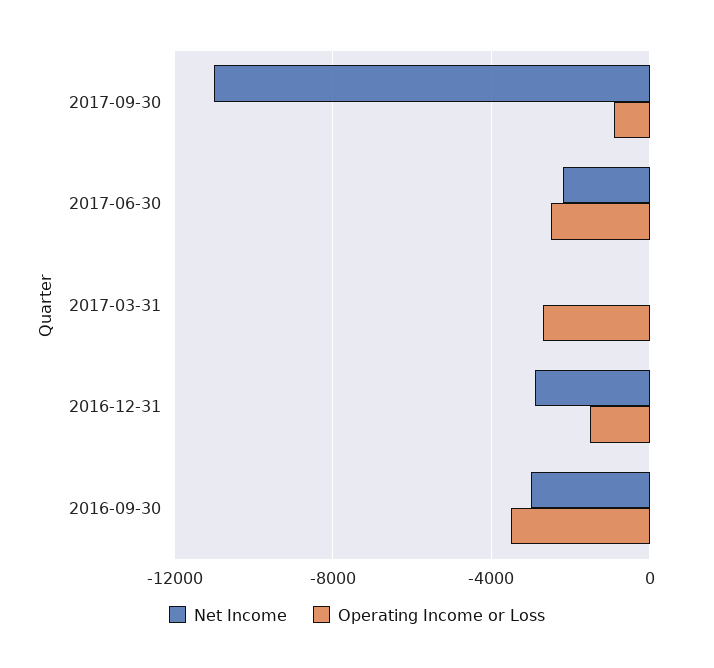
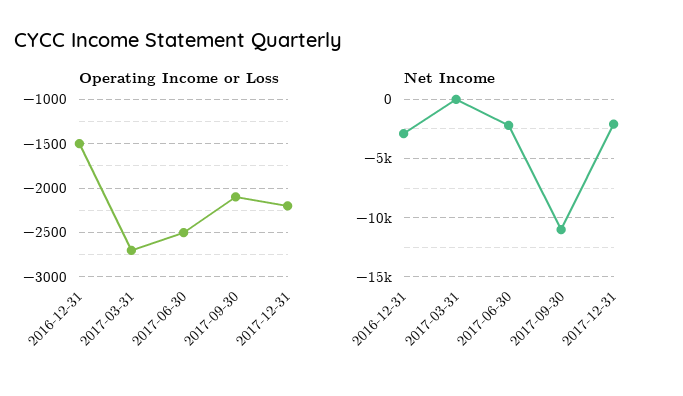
Operating Income or Loss, 2017-09-30: -1000 -> -2100
Net Income, 2016-09-30: -3000 -> none
Operating Income or Loss, 2016-09-30: -3500 -> none
Operating Income or Loss, 2017-12-31: none -> -2200
Net Income, 2017-12-31: none -> -2000

